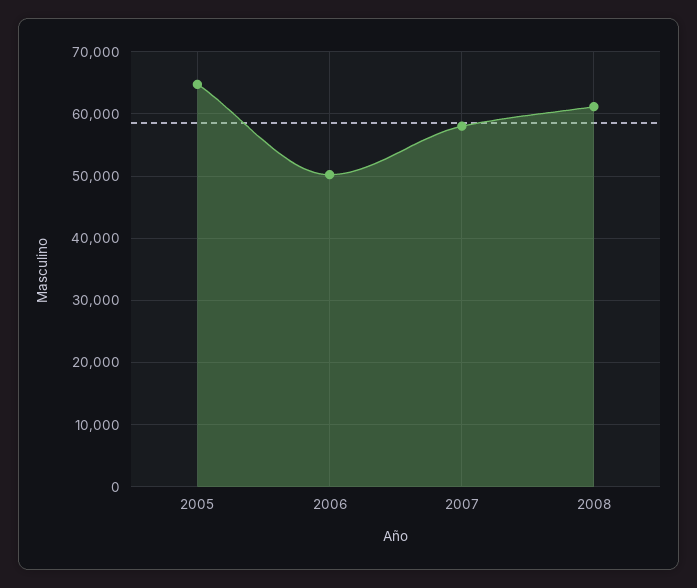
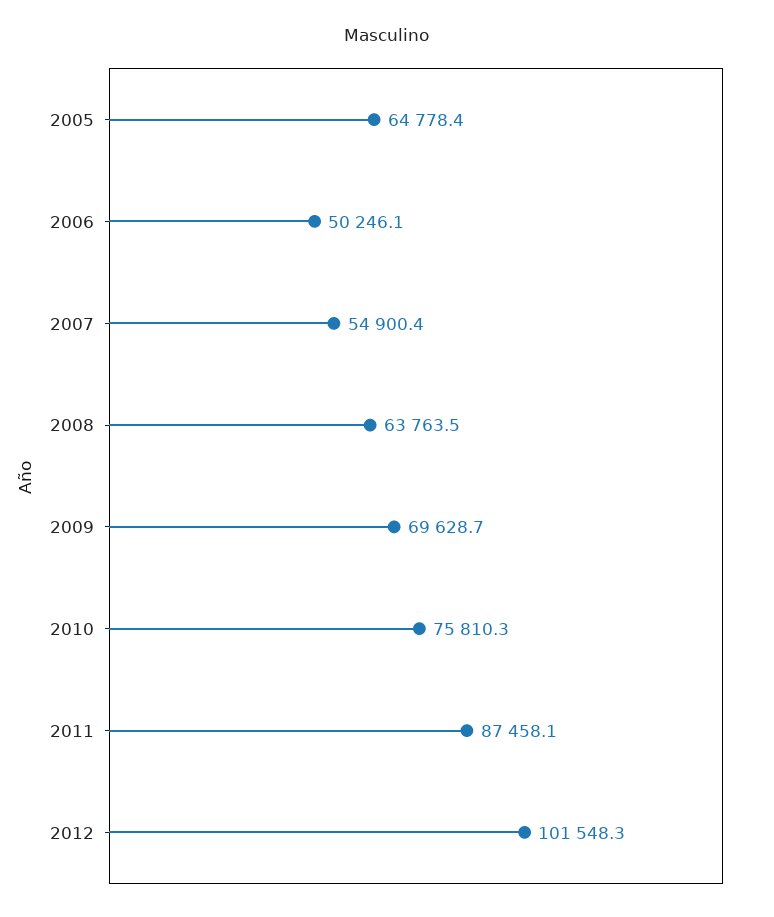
2007: 58000 -> 54900.4
2008: 61000 -> 63763.5
2009: none -> 69628.7
2010: none -> 75810.3
2011: none -> 87458.1
2012: none -> 101548.3

